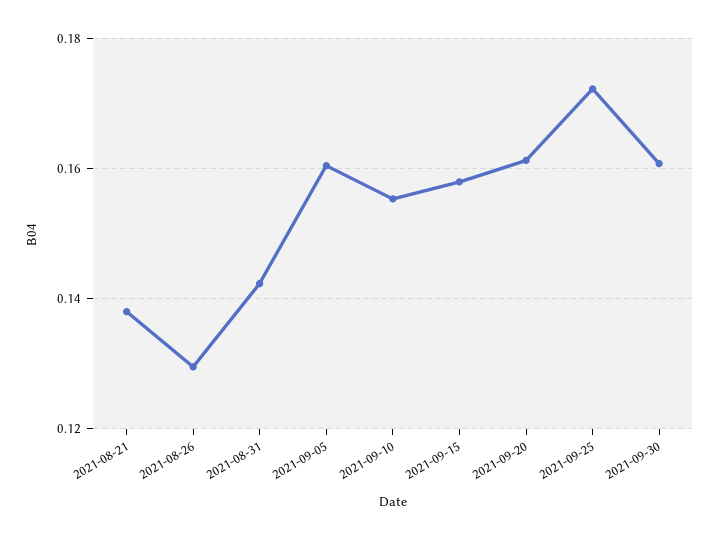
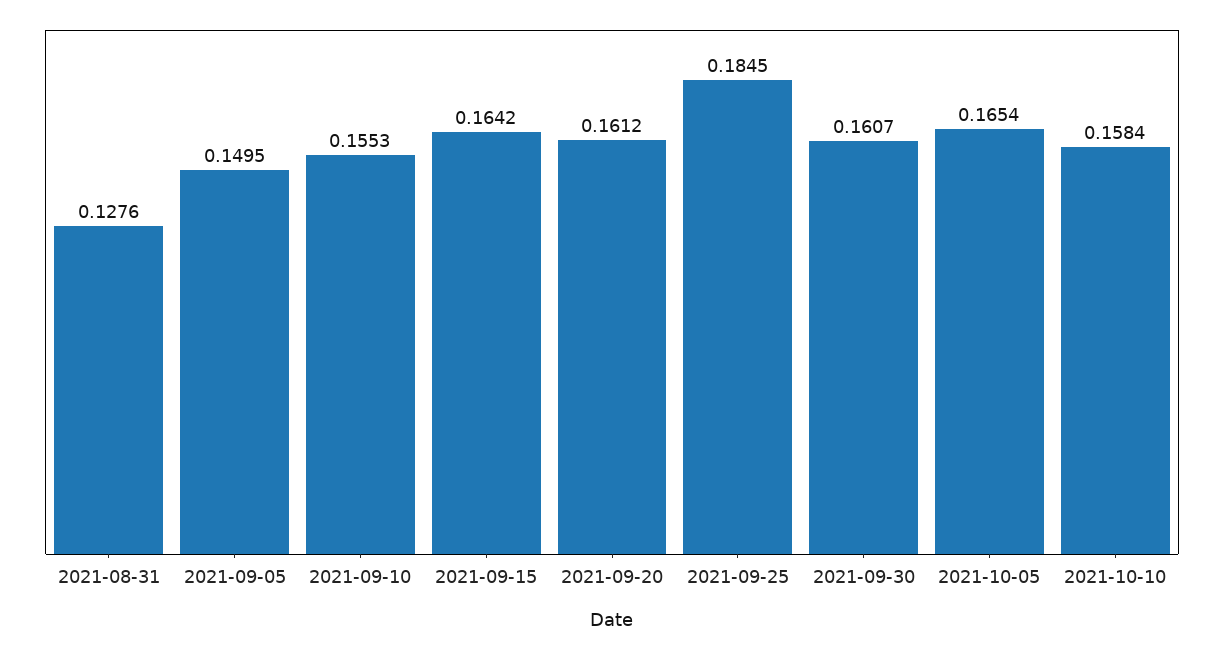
2021-08-21: 0.138 -> none
2021-08-26: 0.13 -> none
2021-08-31: 0.142 -> 0.1276
2021-09-05: 0.16 -> 0.1495
2021-09-15: 0.158 -> 0.1642
2021-09-25: 0.172 -> 0.1845
2021-10-05: none -> 0.1654
2021-10-10: none -> 0.1584

